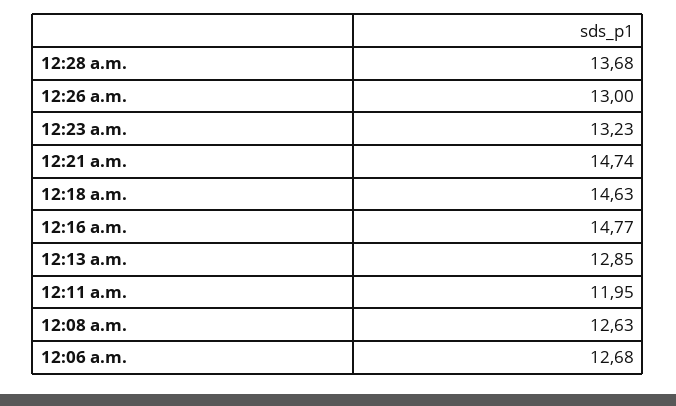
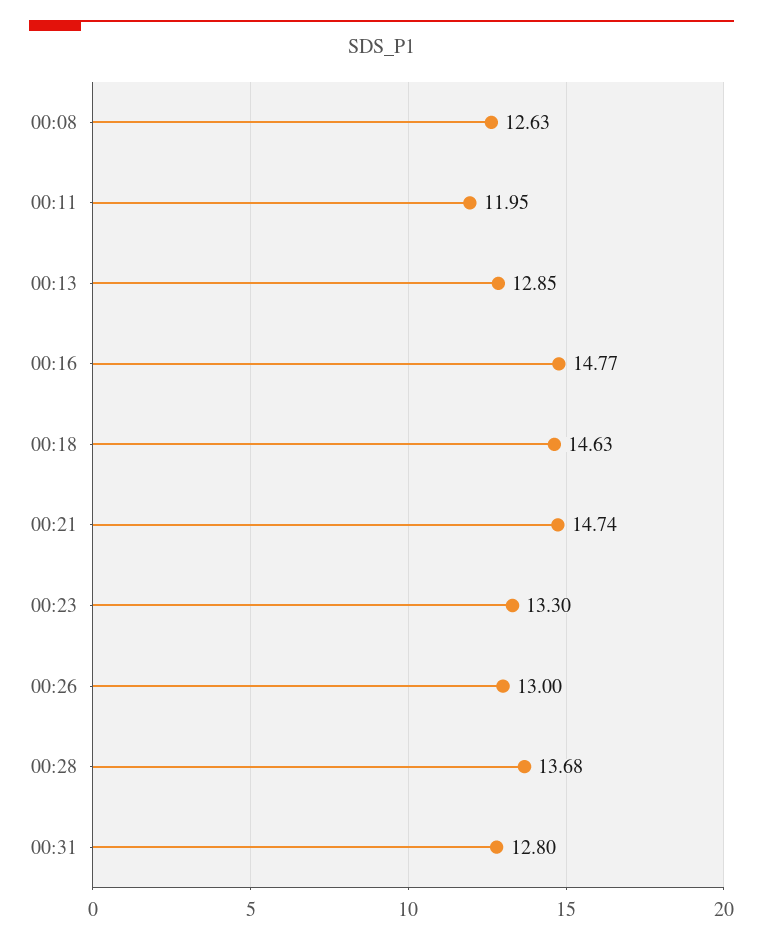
12:23 a.m.: 13.23 -> 13.3
12:06 a.m.: 12.68 -> none
00:31: none -> 12.8

